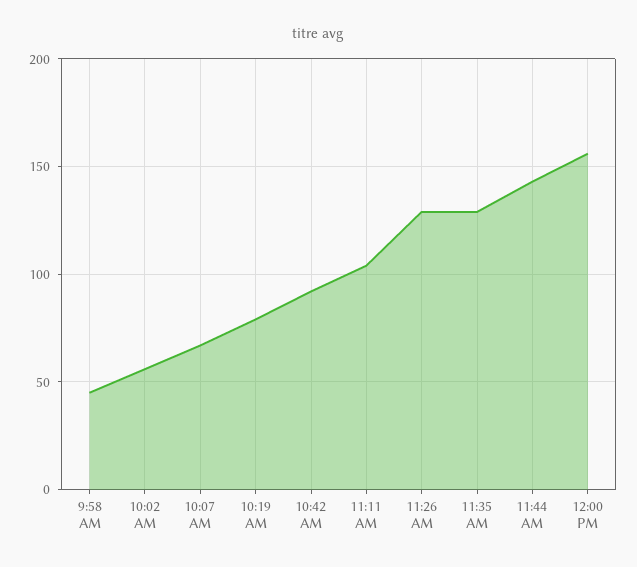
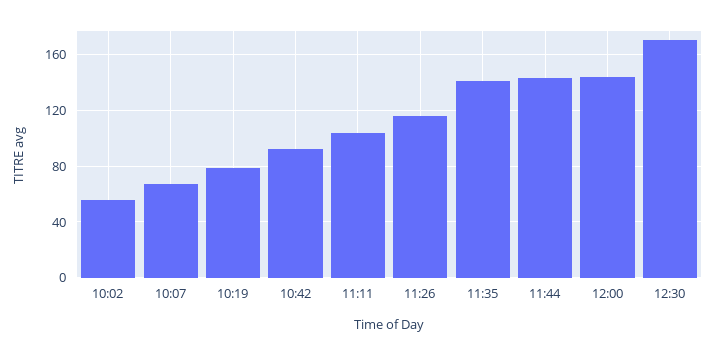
9:58 AM: 45 -> none
11:26 AM: 130 -> 115
11:35 AM: 130 -> 140
12:00 PM: 155 -> 145
12:30: none -> 170

